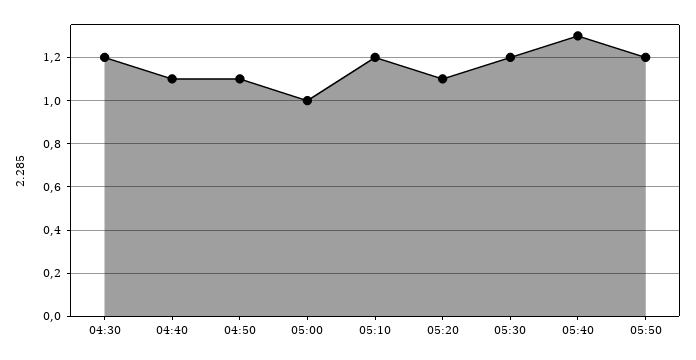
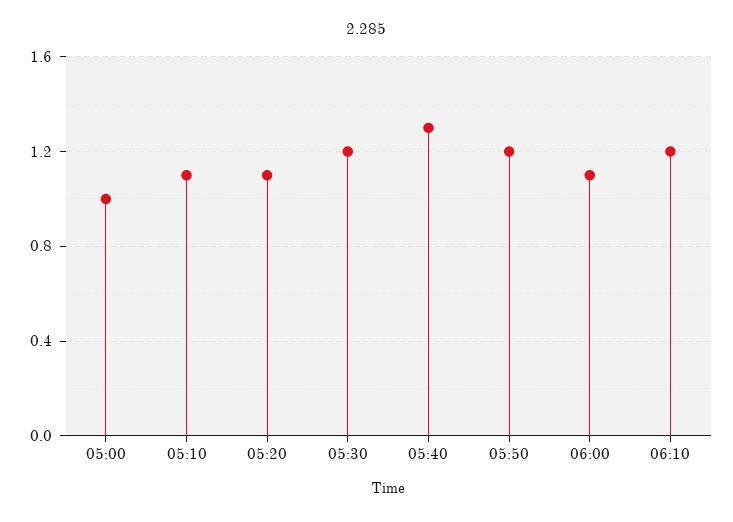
04:30: 1.2 -> none
04:40: 1.1 -> none
04:50: 1.1 -> none
05:10: 1.2 -> 1.1
06:00: none -> 1.1
06:10: none -> 1.2

